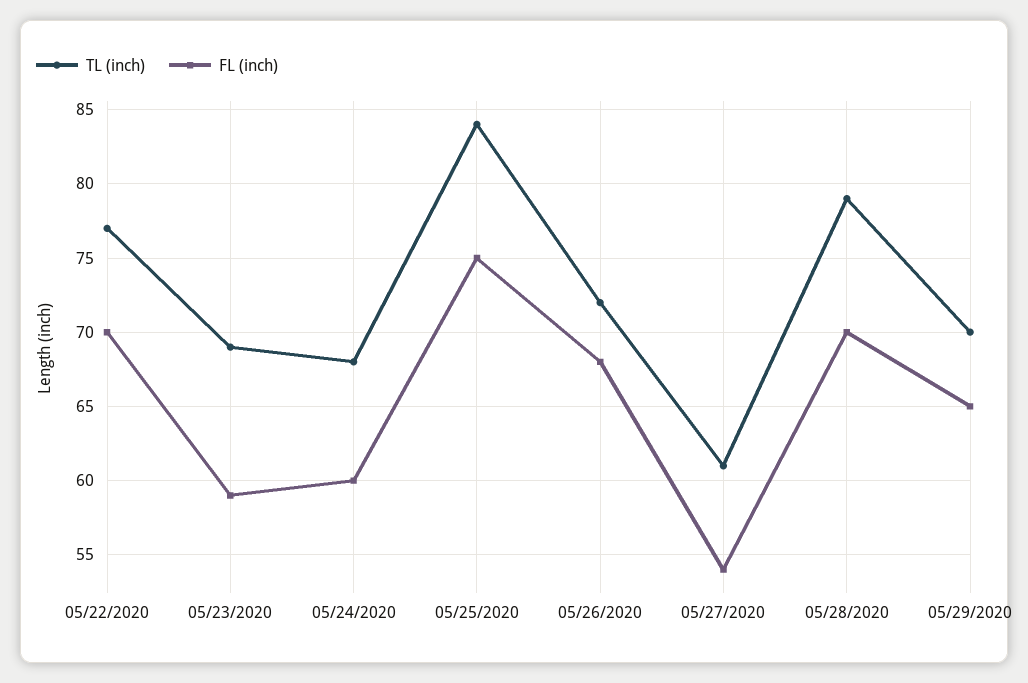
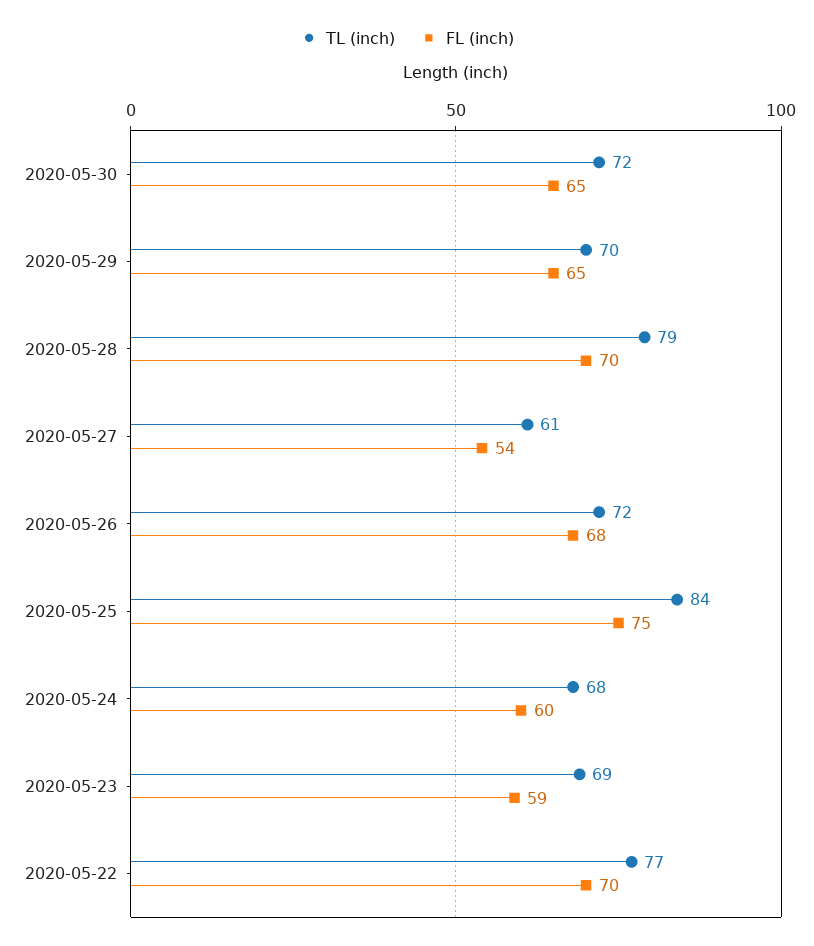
TL (inch), 2020-05-30: none -> 72
FL (inch), 2020-05-30: none -> 65

